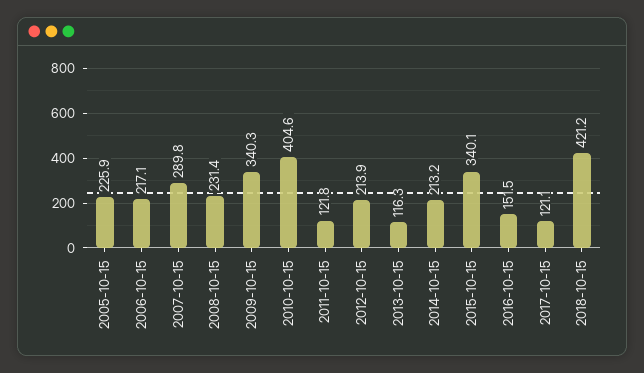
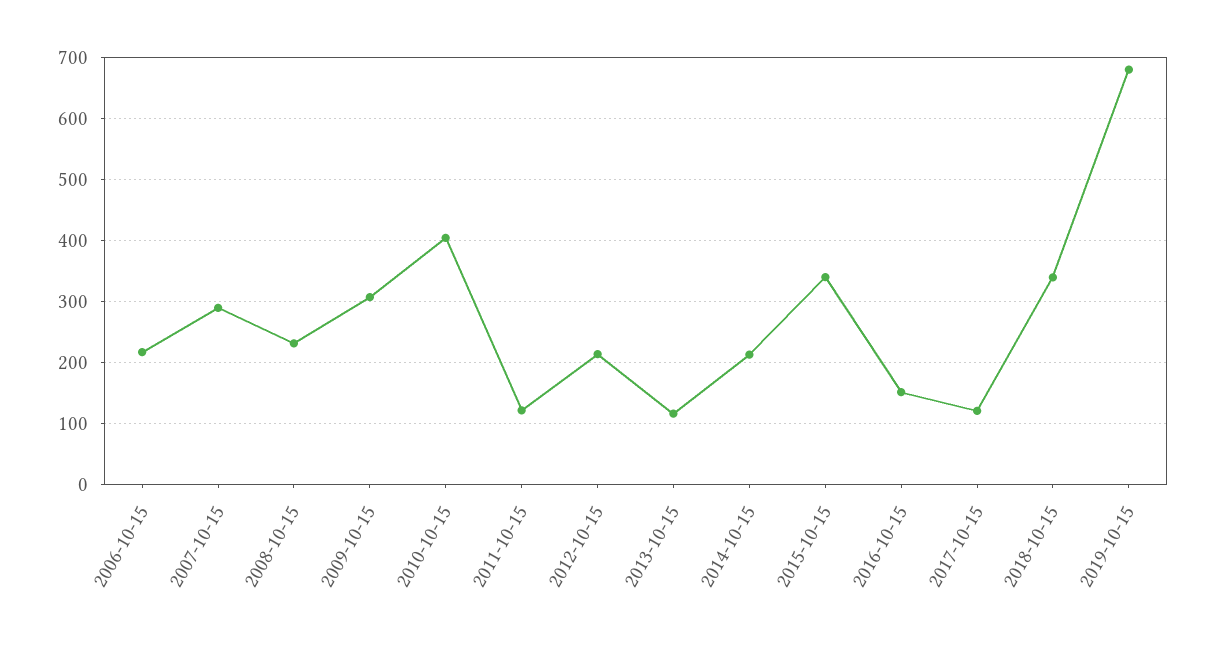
2005-10-15: 225.9 -> none
2009-10-15: 340.3 -> 310
2018-10-15: 421.2 -> 340
2019-10-15: none -> 680

